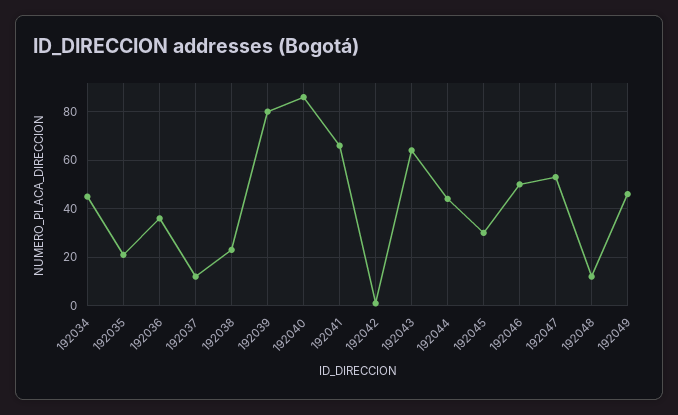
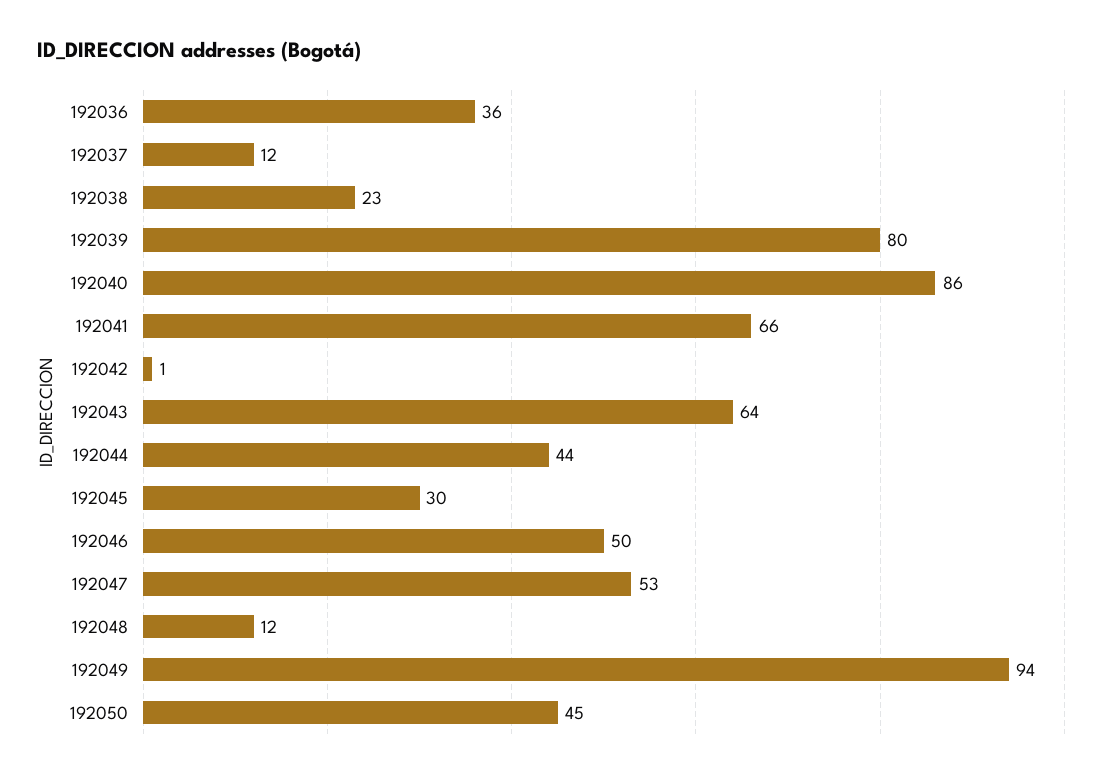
192034: 45 -> none
192035: 20 -> none
192049: 45 -> 94
192050: none -> 45

